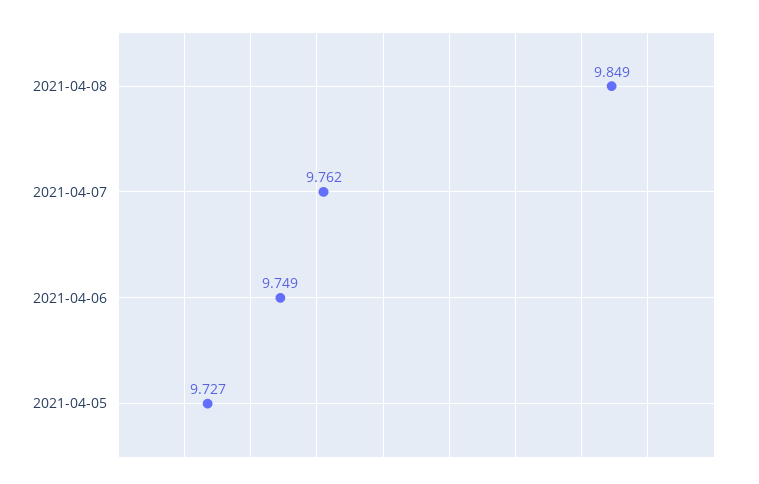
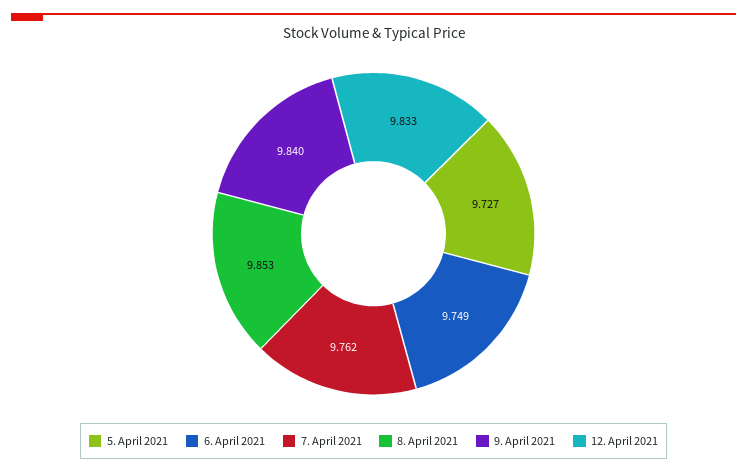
2021-04-08: 9.849 -> 9.853
9. April 2021: none -> 9.84
12. April 2021: none -> 9.833

